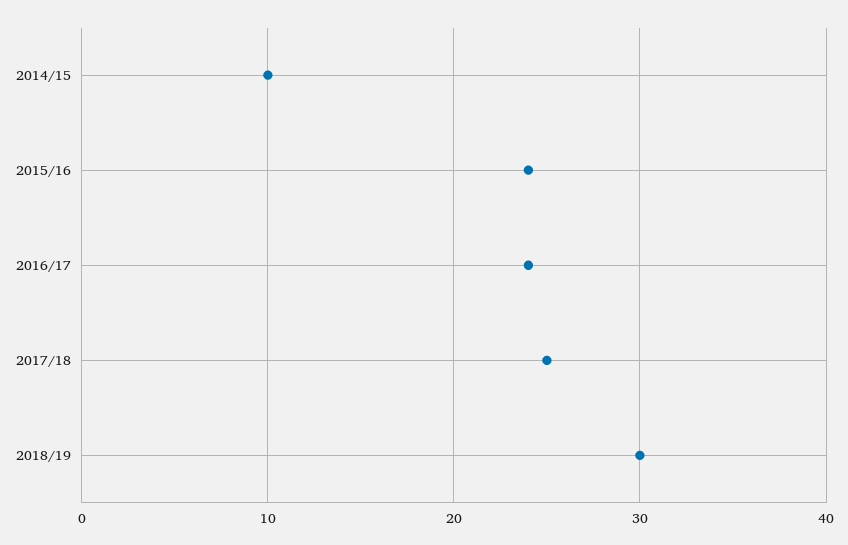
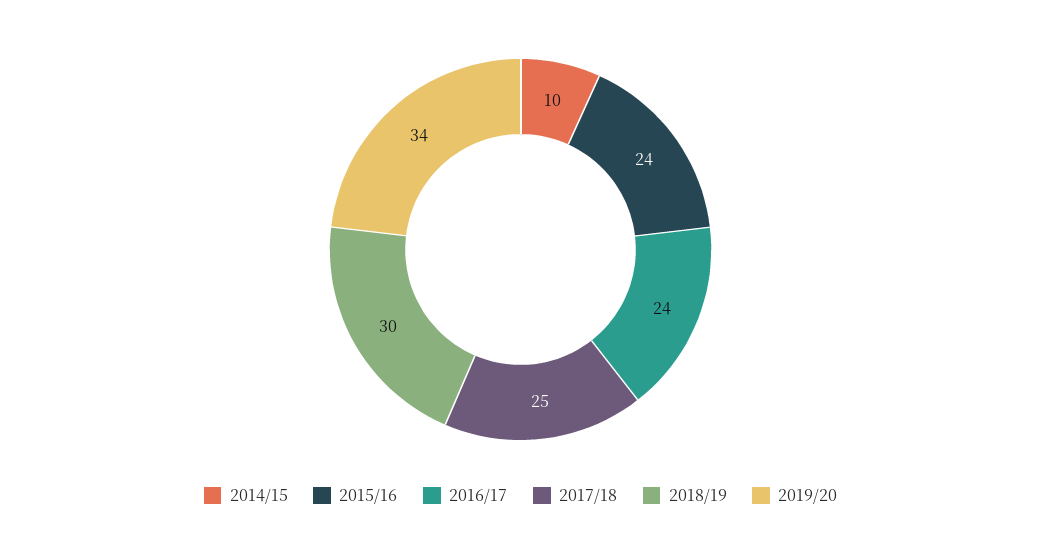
2019/20: none -> 34

